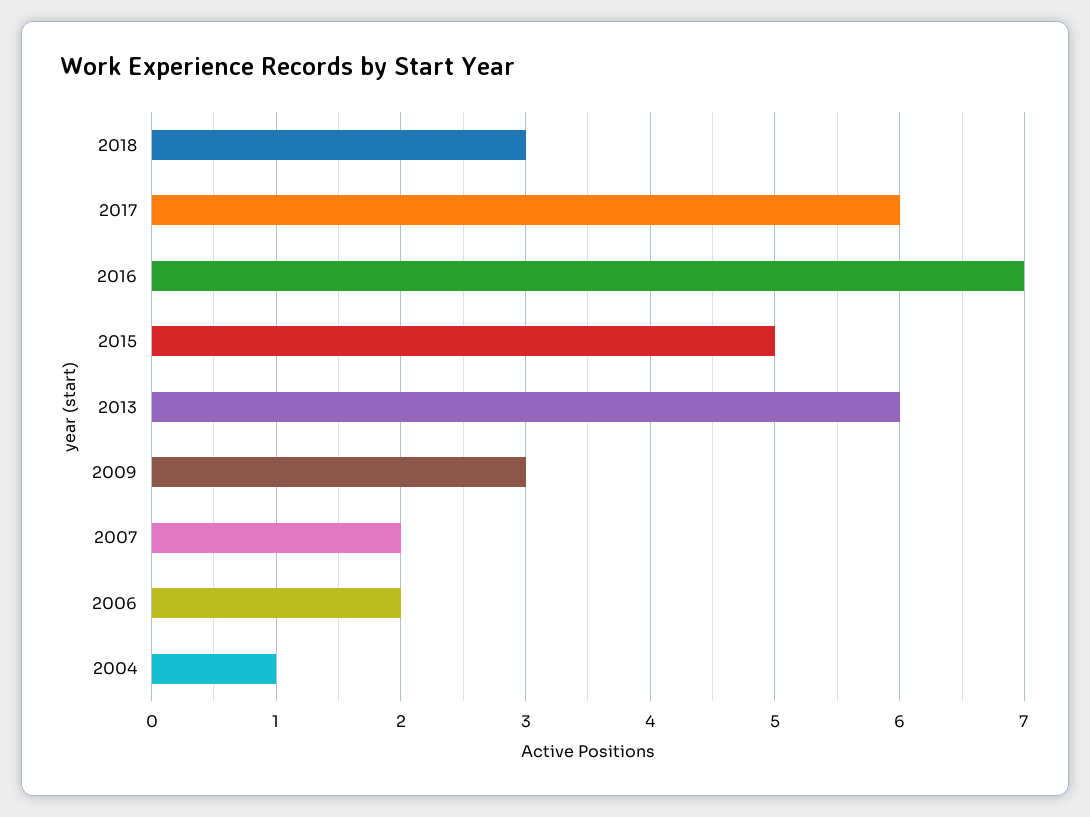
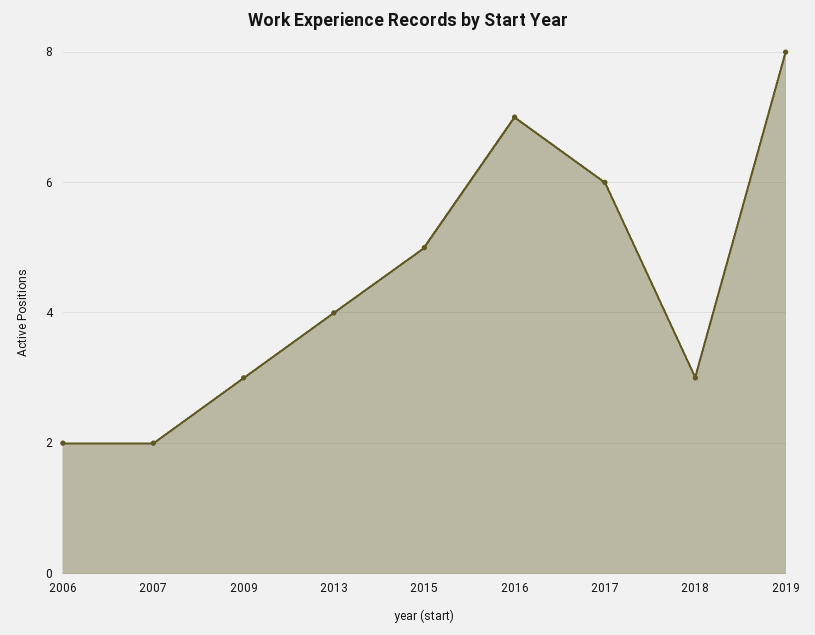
2013: 6 -> 4
2004: 1 -> none
2019: none -> 8

